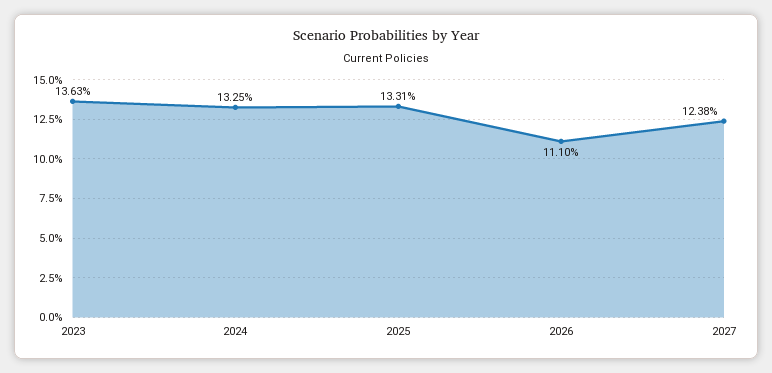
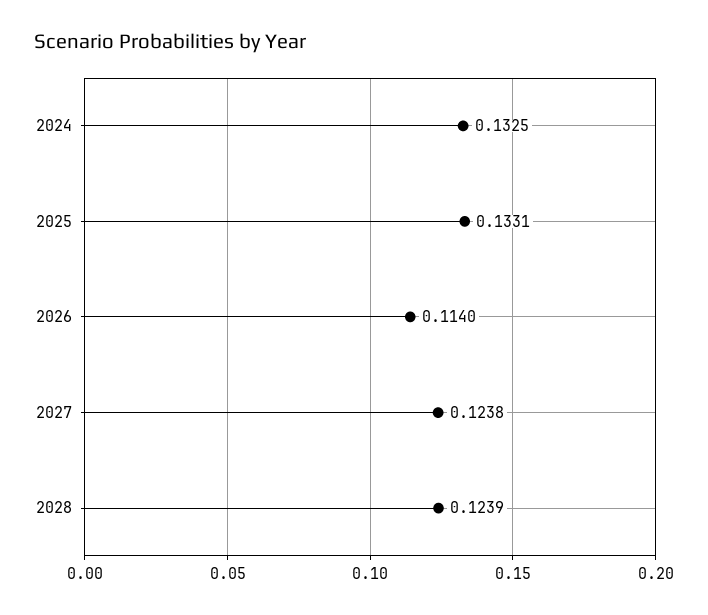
2023: 0.1363 -> none
2026: 0.111 -> 0.114
2028: none -> 0.1239

